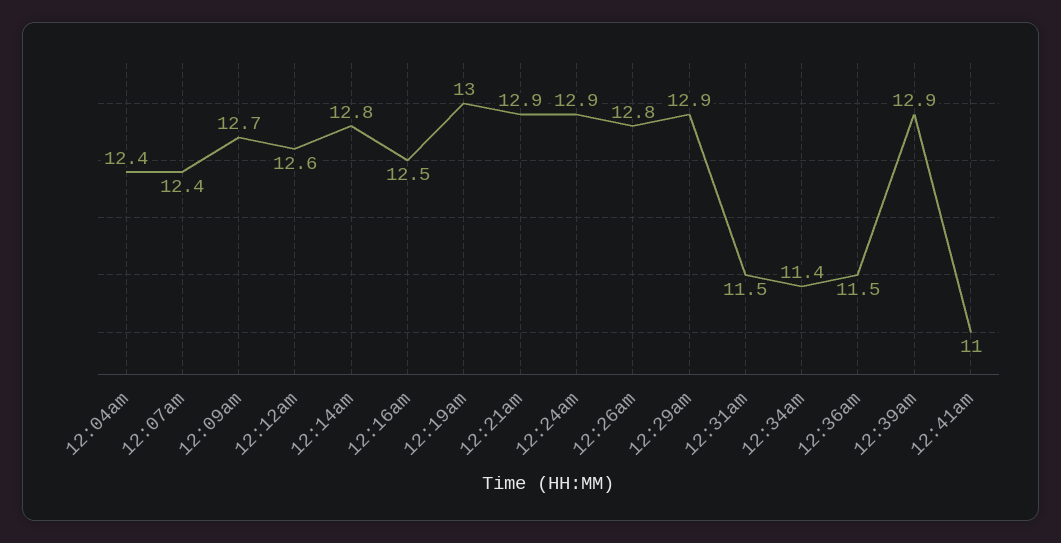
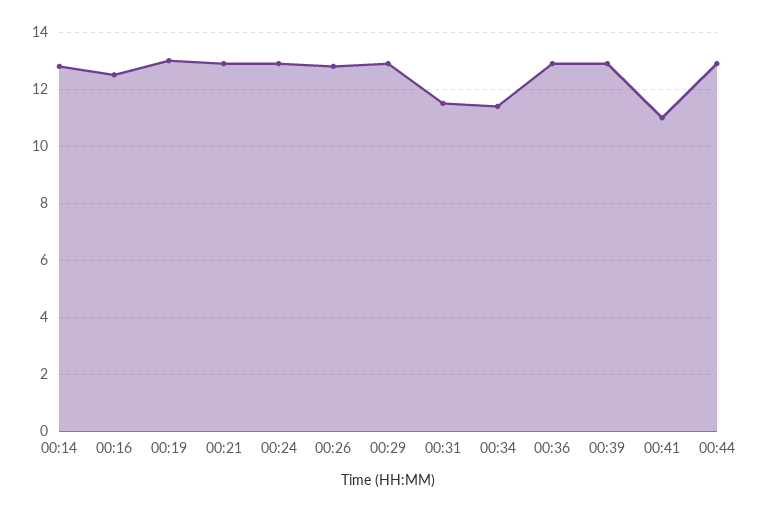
12:04am: 12.4 -> none
12:07am: 12.4 -> none
12:09am: 12.7 -> none
12:12am: 12.6 -> none
12:36am: 11.5 -> 13
00:44: none -> 13

